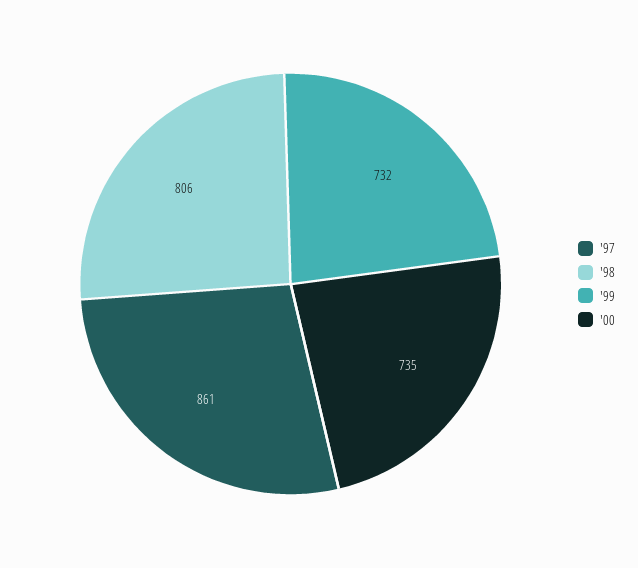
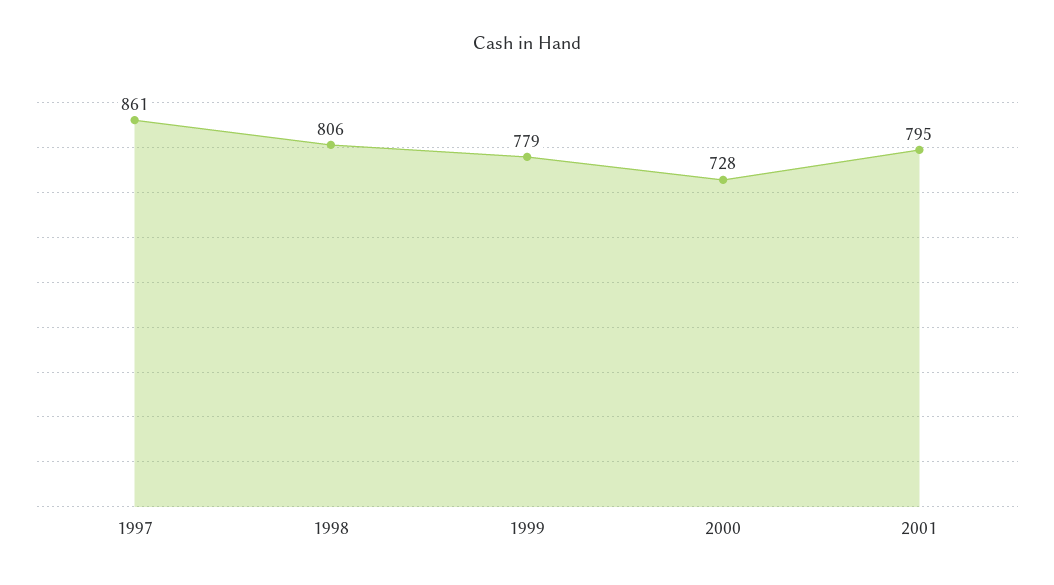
'99: 732 -> 779
'00: 735 -> 728
2001: none -> 795

